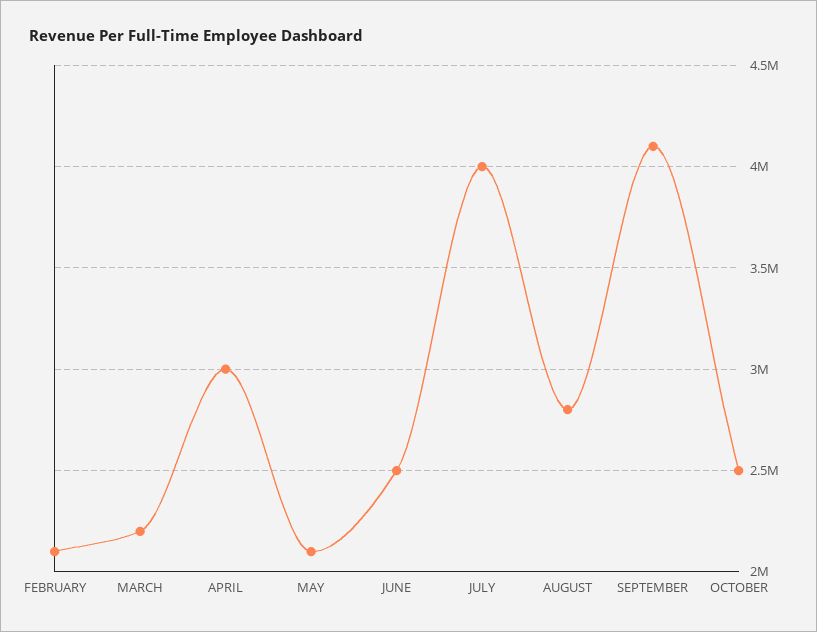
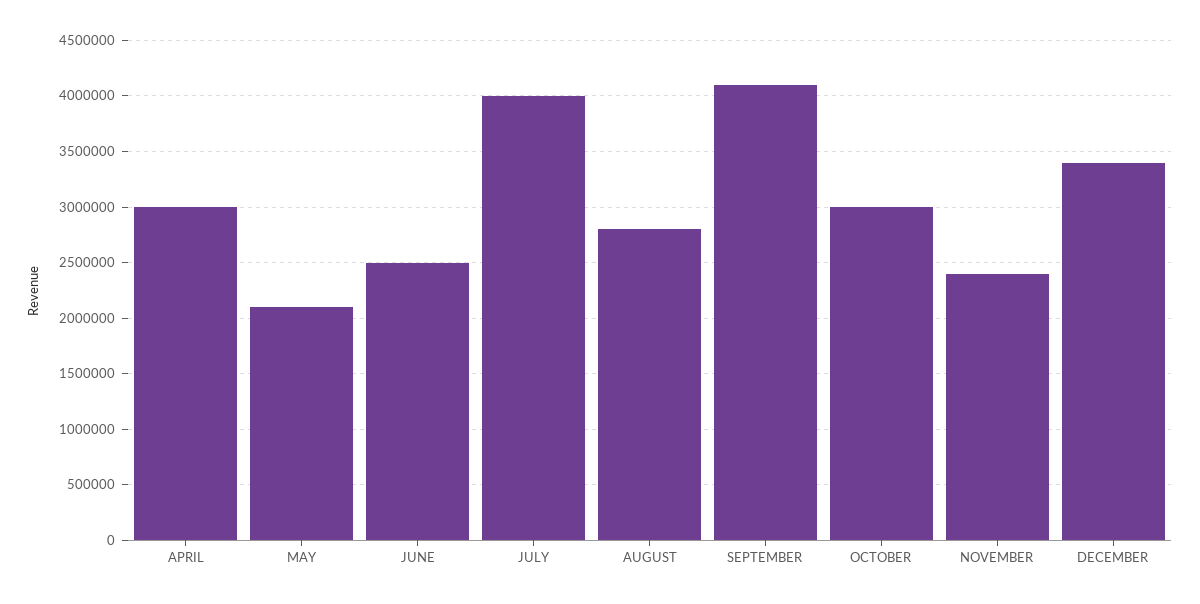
FEBRUARY: 2100000 -> none
MARCH: 2200000 -> none
OCTOBER: 2500000 -> 3000000
NOVEMBER: none -> 2400000
DECEMBER: none -> 3400000

